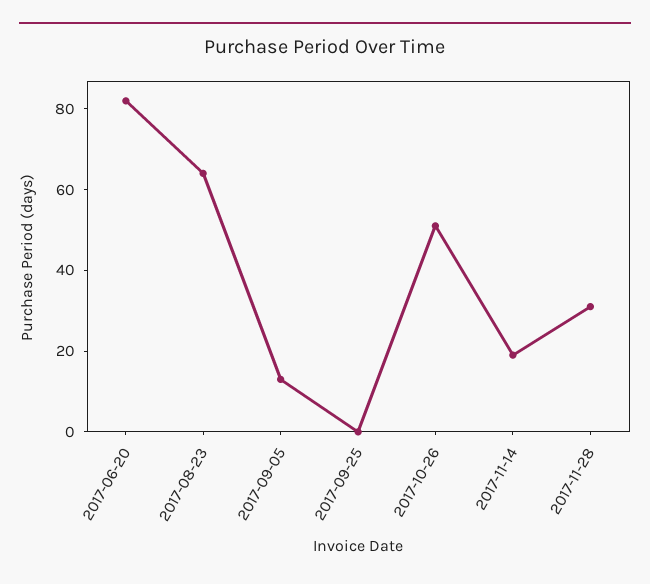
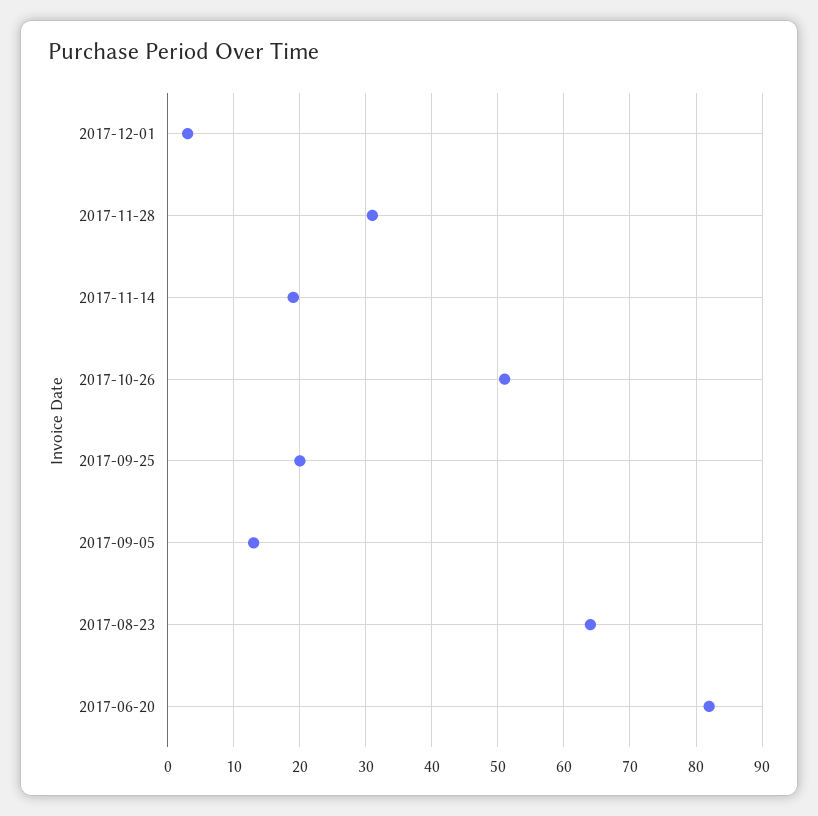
2017-09-25: 0 -> 20
2017-12-01: none -> 3

